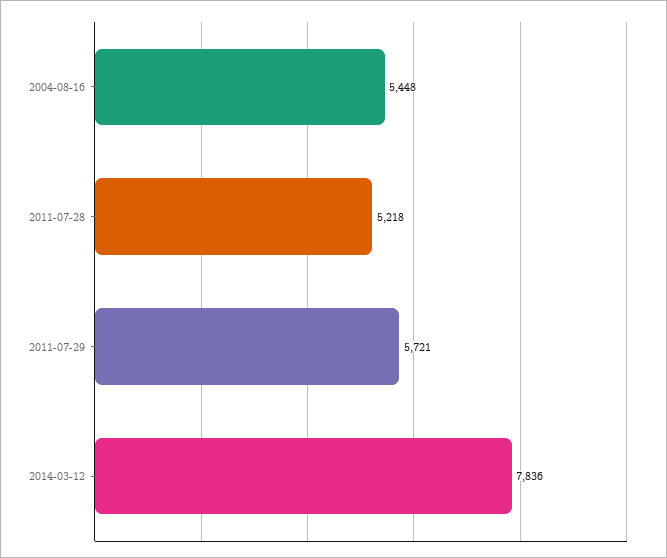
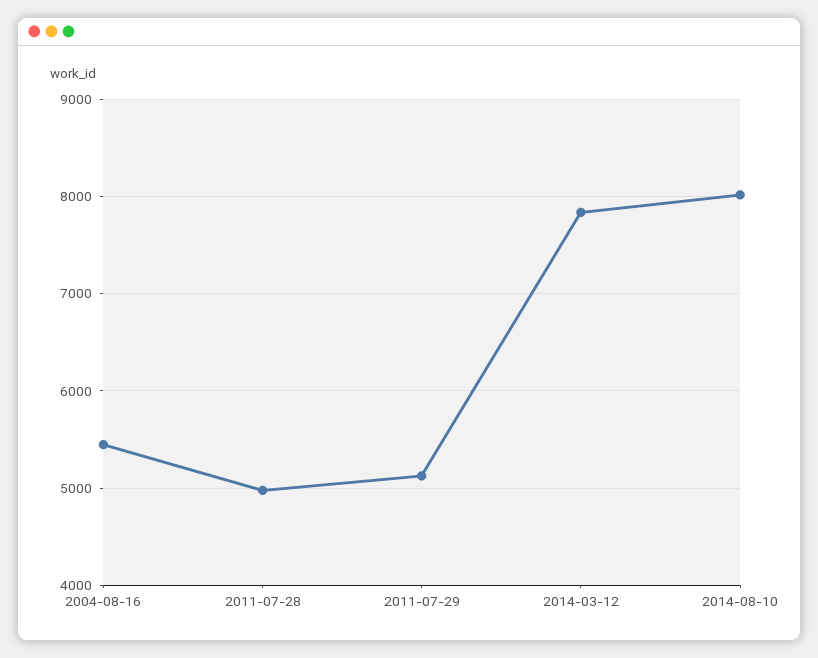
2011-07-28: 5218 -> 5000
2011-07-29: 5721 -> 5100
2014-08-10: none -> 8000

